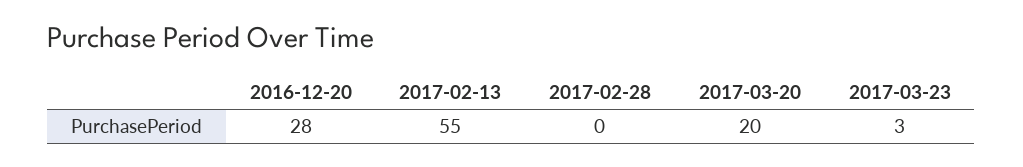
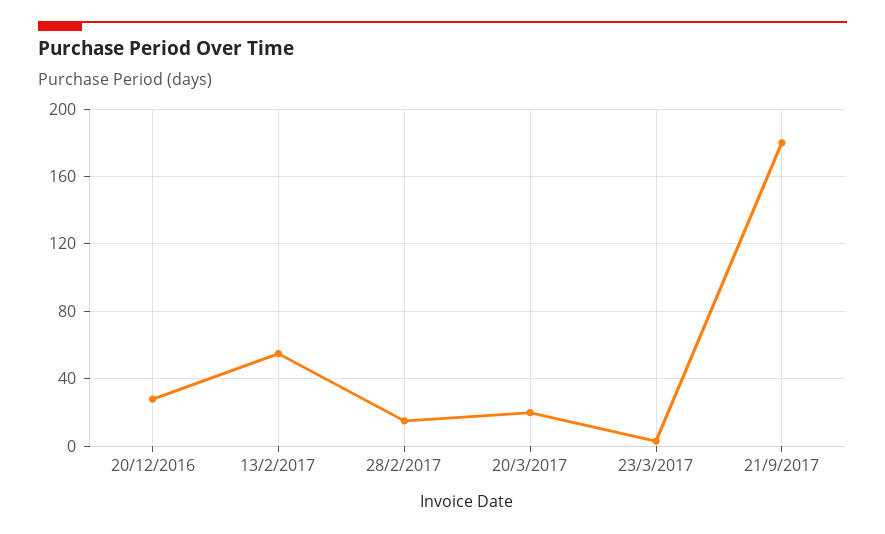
2017-02-28: 0 -> 15
21/9/2017: none -> 180

